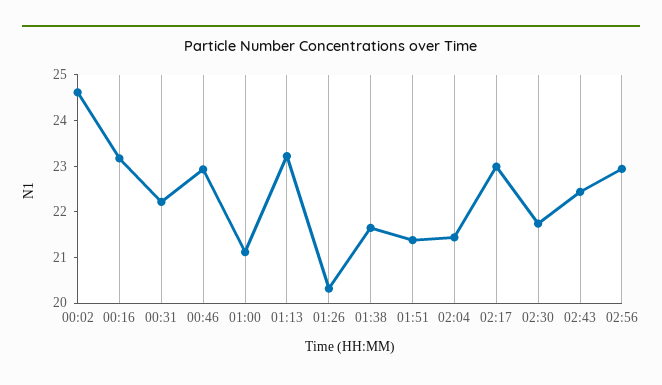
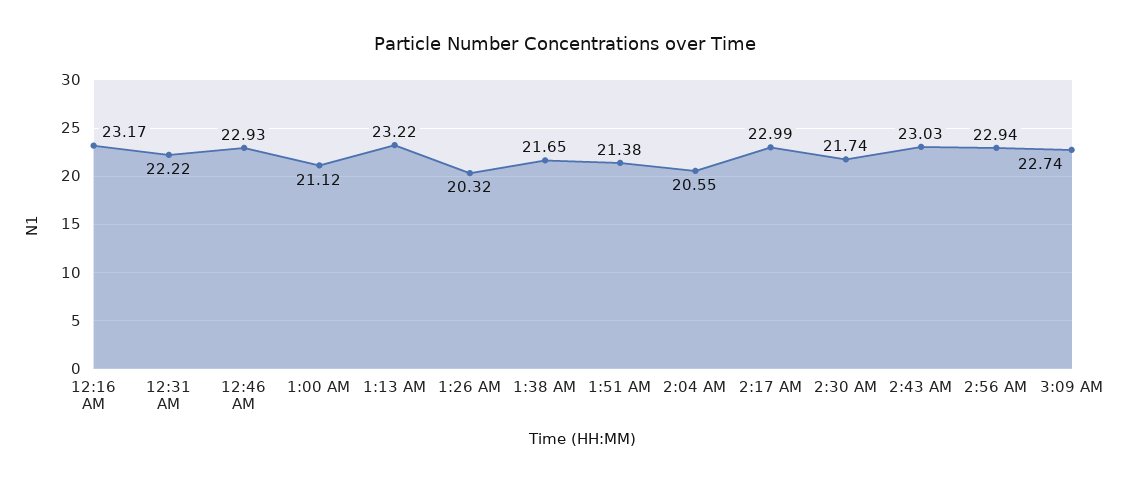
00:02: 24.6 -> none
02:04: 21.4 -> 20.55
02:43: 22.4 -> 23.03
3:09 AM: none -> 22.74

